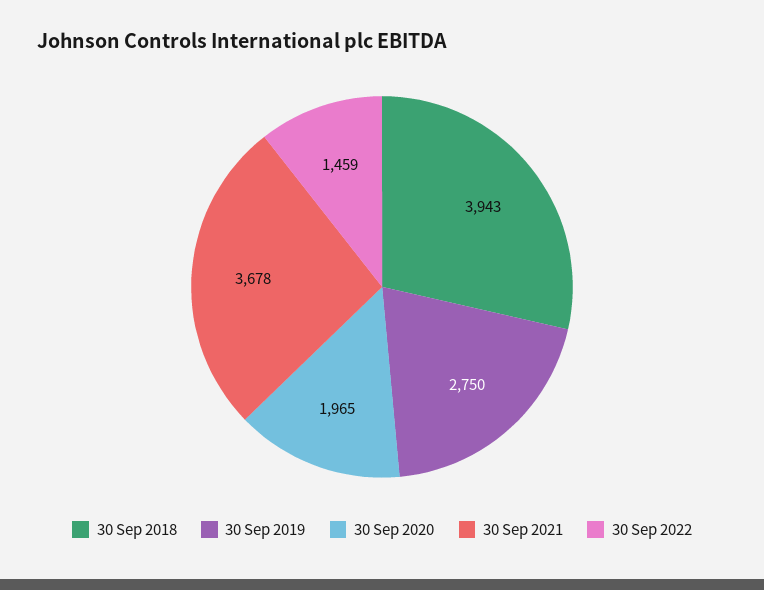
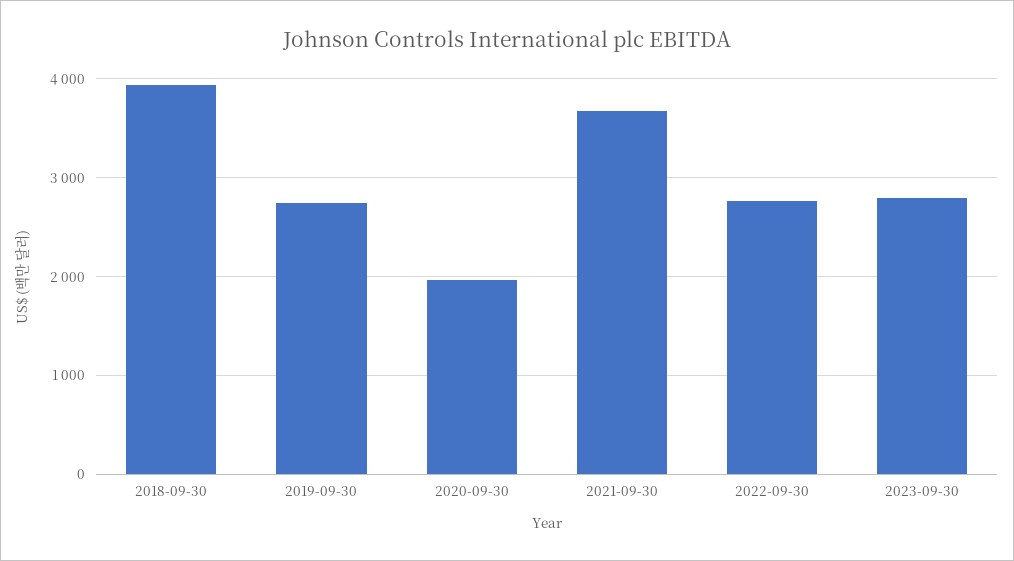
30 Sep 2022: 1459 -> 2800
2023-09-30: none -> 2800

